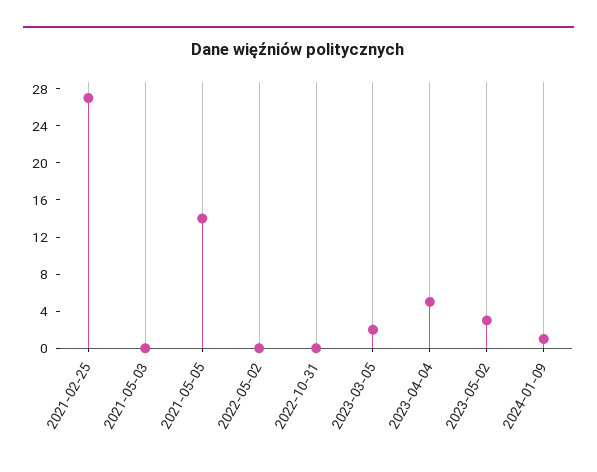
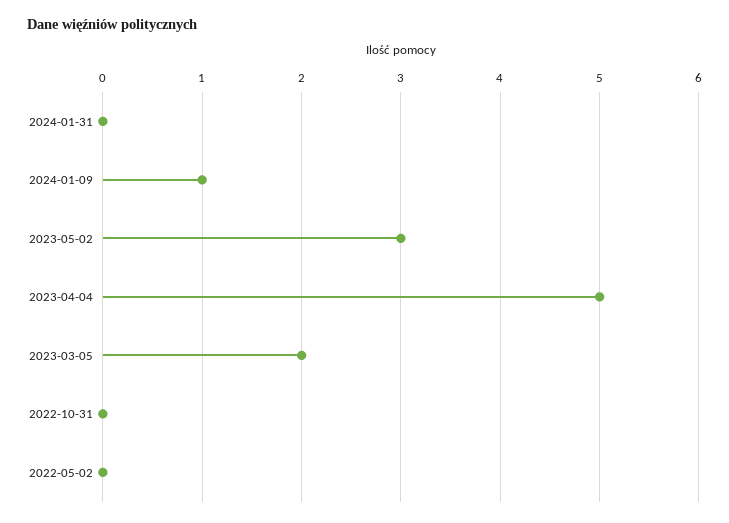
2021-02-25: 27 -> none
2021-05-03: 0 -> none
2021-05-05: 14 -> none
2024-01-31: none -> 0

